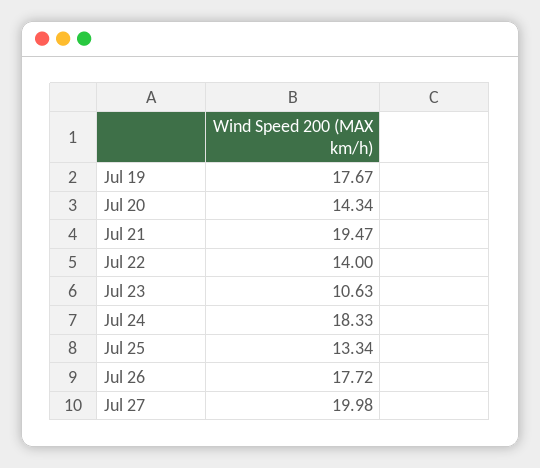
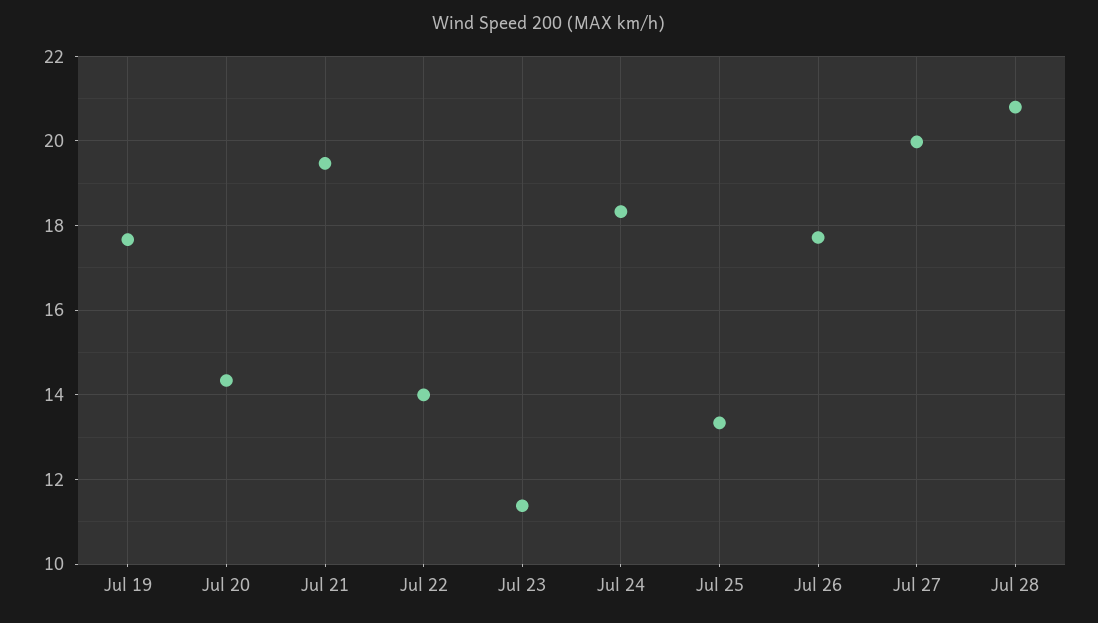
Jul 23: 10.63 -> 11.4
Jul 28: none -> 20.8

